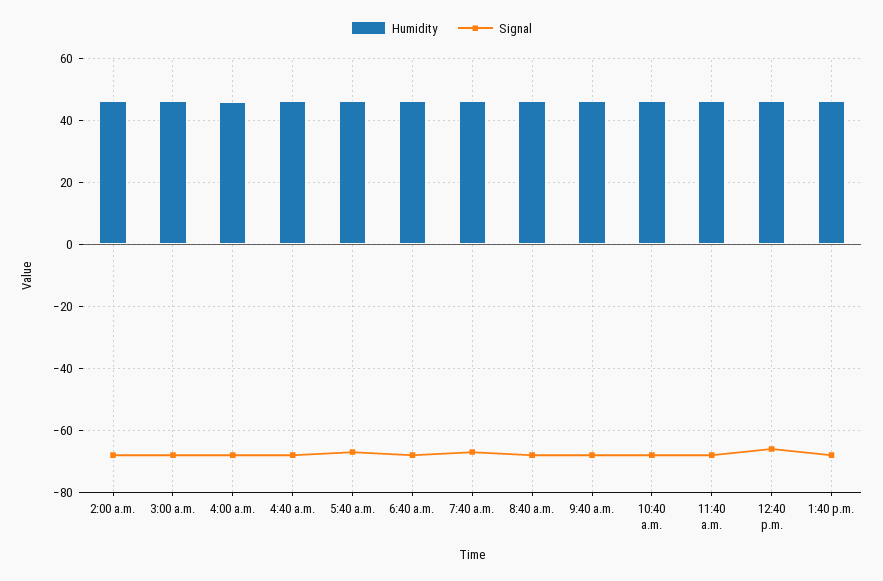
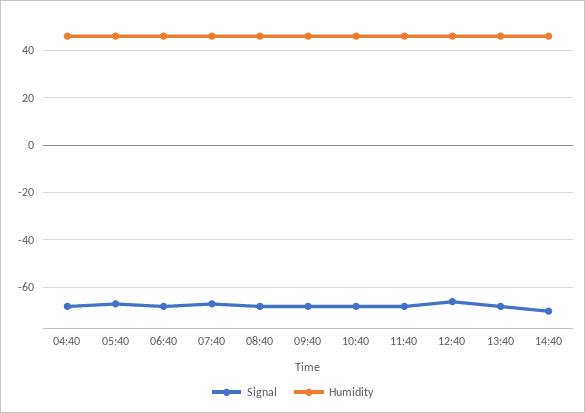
Humidity, 2:00 a.m.: 46 -> none
Signal, 2:00 a.m.: -68 -> none
Humidity, 3:00 a.m.: 46 -> none
Signal, 3:00 a.m.: -68 -> none
Humidity, 4:00 a.m.: 46 -> none
Signal, 4:00 a.m.: -68 -> none
Signal, 14:40: none -> -70
Humidity, 14:40: none -> 45

